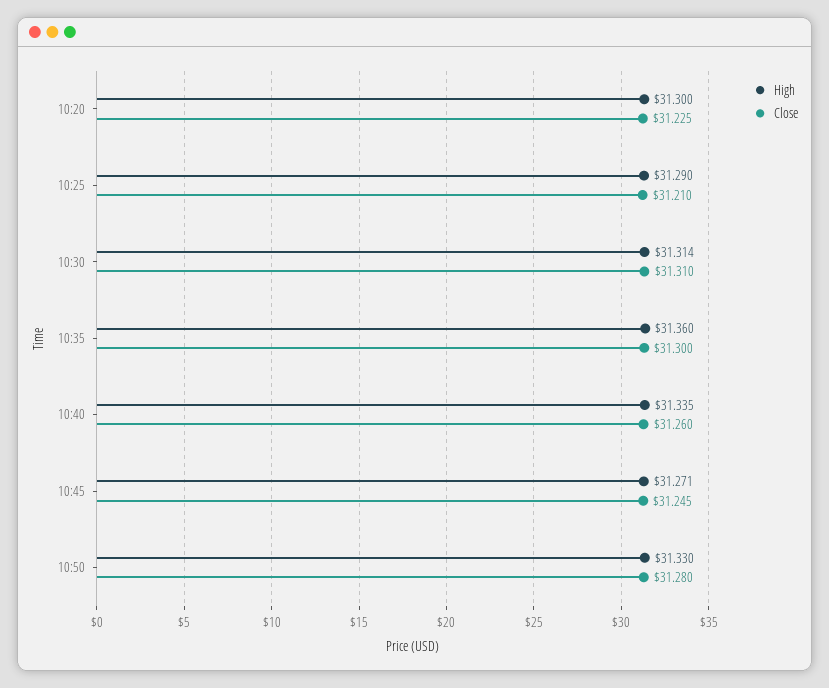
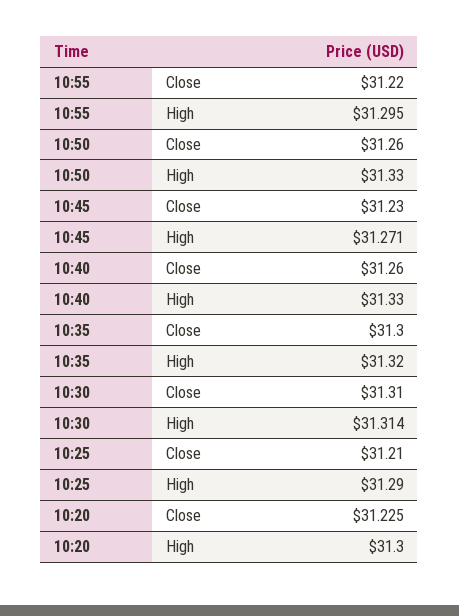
High, 10:35: 31.36 -> 31.32
High, 10:40: 31.335 -> 31.33
Close, 10:45: 31.245 -> 31.23
Close, 10:50: 31.28 -> 31.26
Close, 10:55: none -> 31.22
High, 10:55: none -> 31.295

